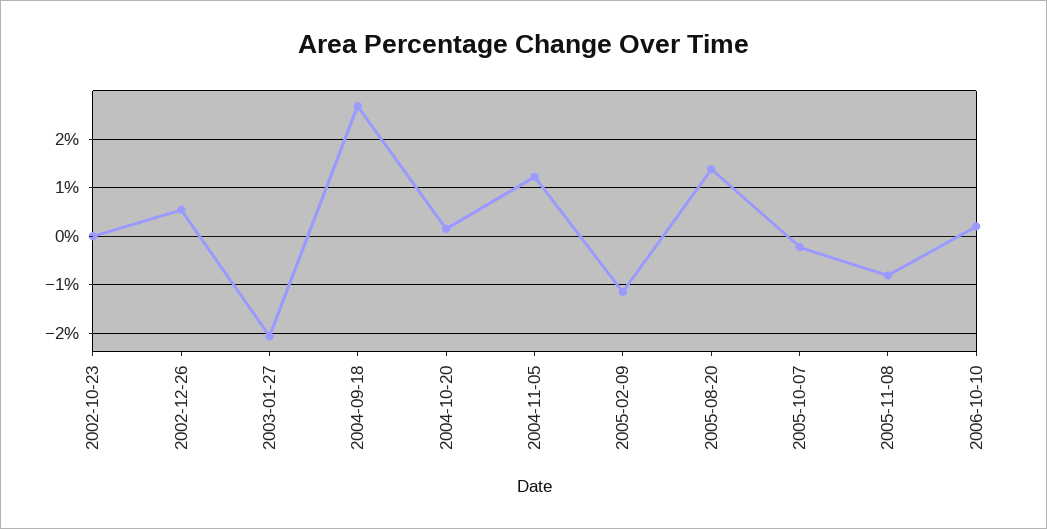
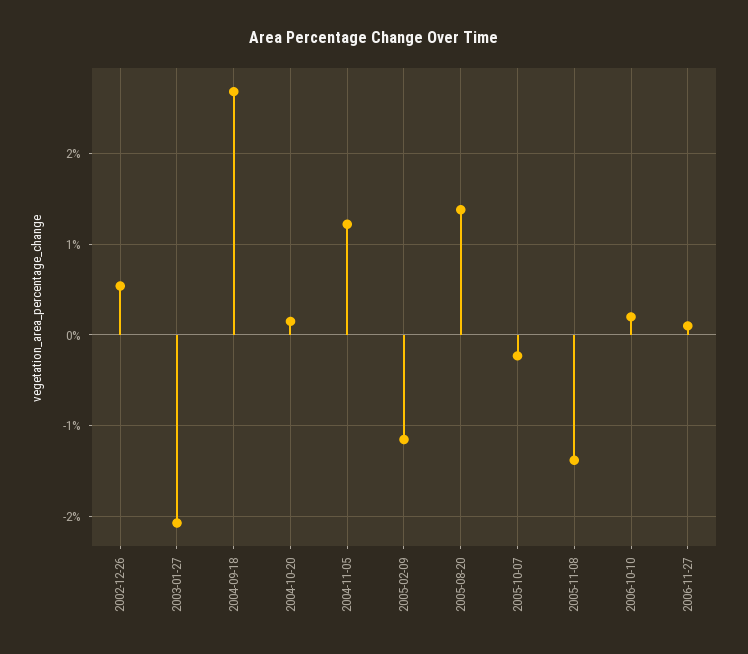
2002-10-23: 0 -> none
2005-11-08: -0.8 -> -1.4
2006-11-27: none -> 0.1

